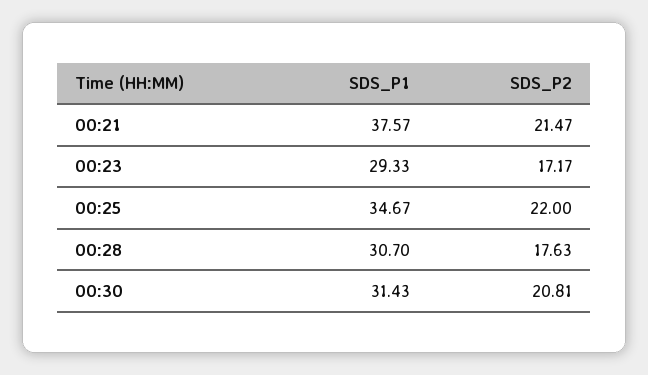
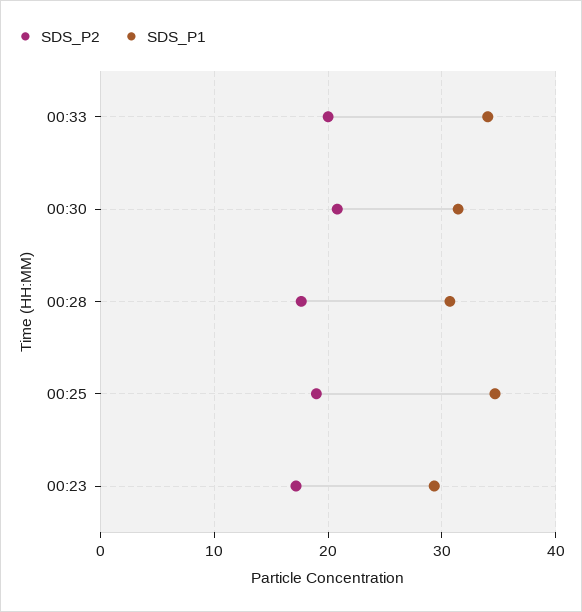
SDS_P1, 00:21: 37.57 -> none
SDS_P2, 00:21: 21.47 -> none
SDS_P2, 00:25: 22 -> 19
SDS_P2, 00:33: none -> 20
SDS_P1, 00:33: none -> 34

